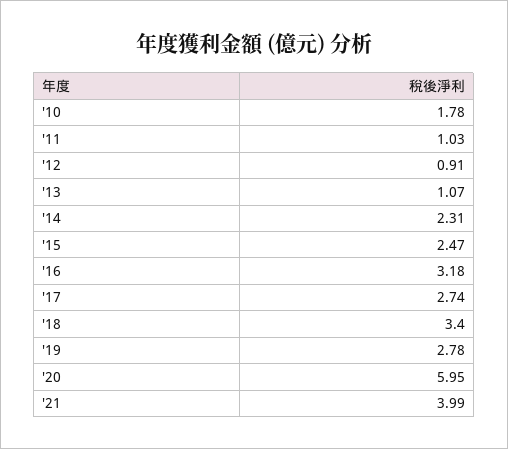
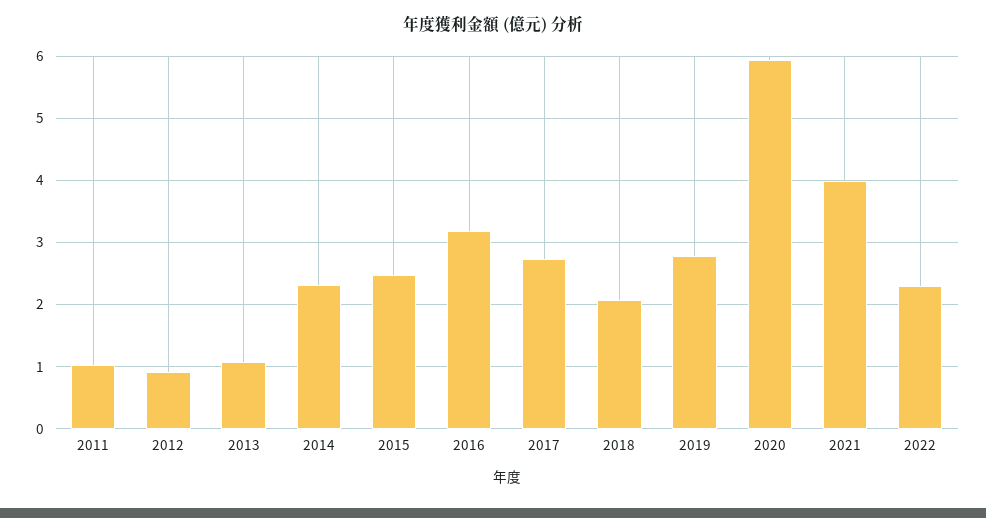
'10: 1.78 -> none
'18: 3.4 -> 2.1
2022: none -> 2.3

